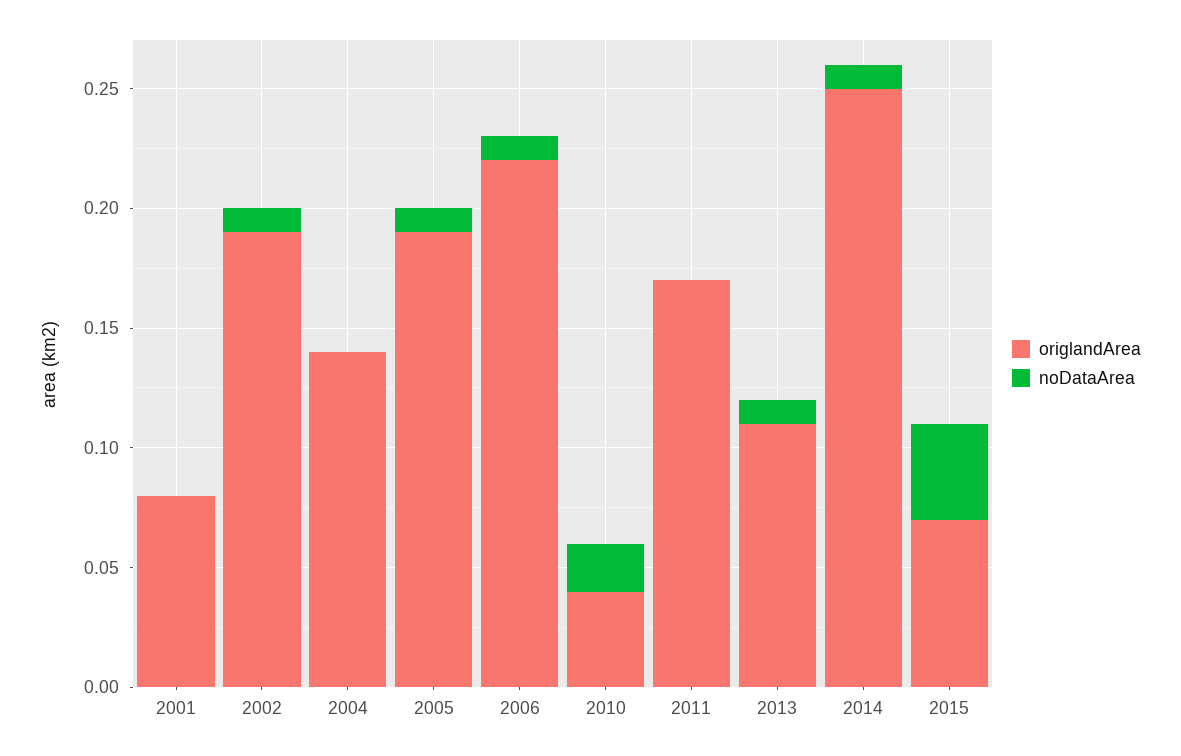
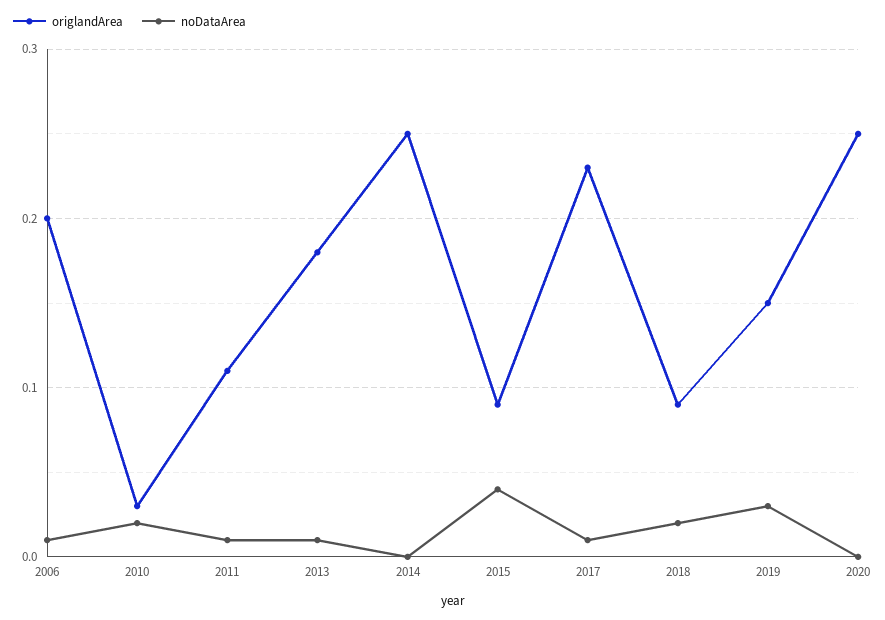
origlandArea, 2001: 0.08 -> none
noDataArea, 2001: 0 -> none
origlandArea, 2002: 0.19 -> none
noDataArea, 2002: 0.01 -> none
origlandArea, 2004: 0.14 -> none
noDataArea, 2004: 0 -> none
origlandArea, 2005: 0.19 -> none
noDataArea, 2005: 0.01 -> none
origlandArea, 2006: 0.22 -> 0.2
origlandArea, 2010: 0.04 -> 0.03
origlandArea, 2011: 0.17 -> 0.11
noDataArea, 2011: 0 -> 0.01
origlandArea, 2013: 0.11 -> 0.18
noDataArea, 2014: 0.01 -> 0
origlandArea, 2015: 0.07 -> 0.09
origlandArea, 2017: none -> 0.23
noDataArea, 2017: none -> 0.01
origlandArea, 2018: none -> 0.09
noDataArea, 2018: none -> 0.02
origlandArea, 2019: none -> 0.15
noDataArea, 2019: none -> 0.03
origlandArea, 2020: none -> 0.25
noDataArea, 2020: none -> 0

